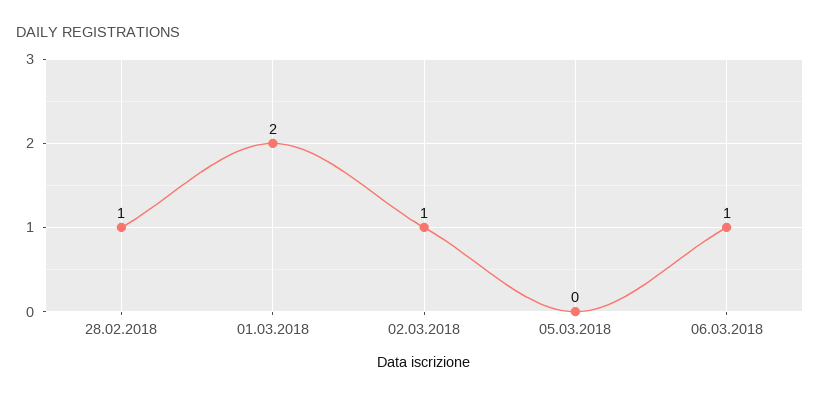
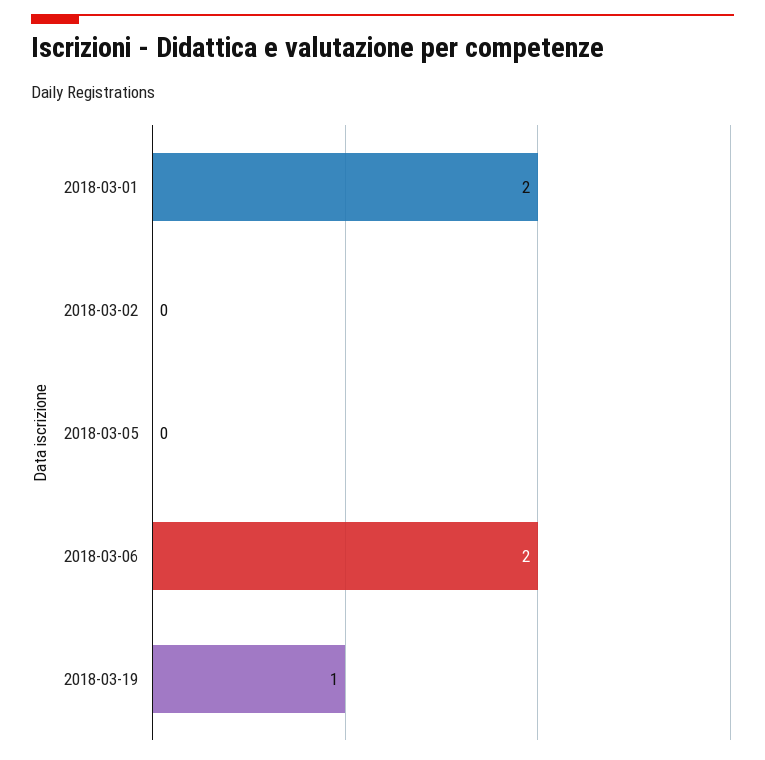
28.02.2018: 1 -> none
02.03.2018: 1 -> 0
06.03.2018: 1 -> 2
2018-03-19: none -> 1

